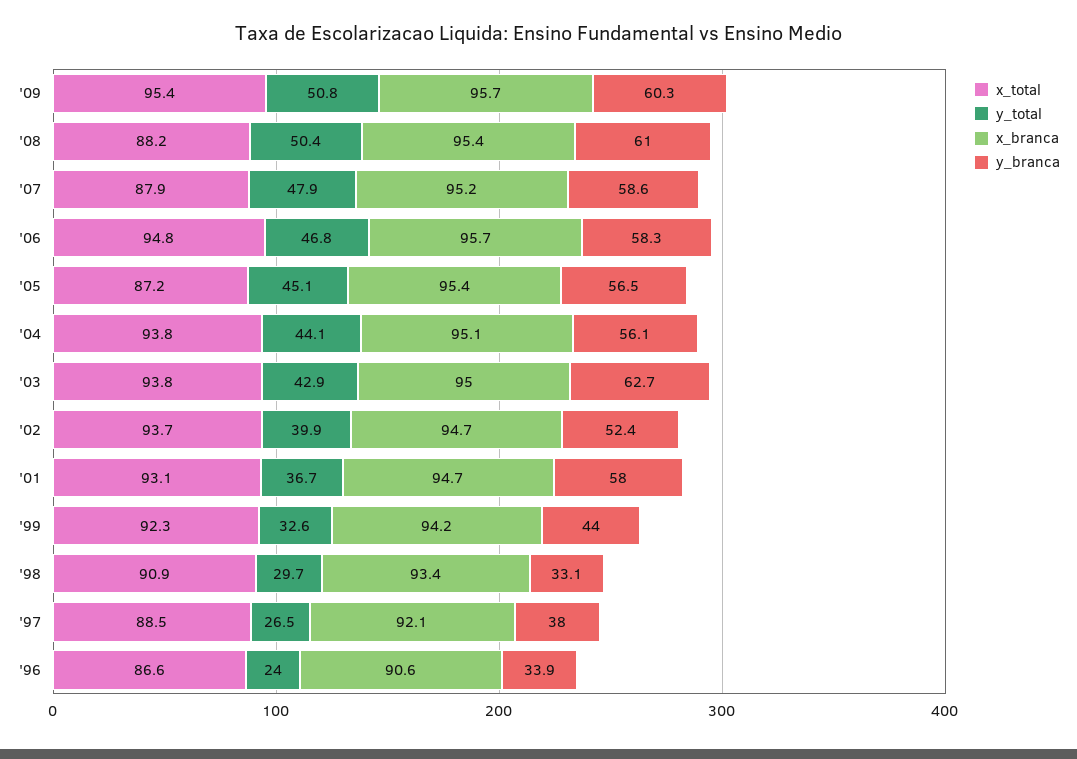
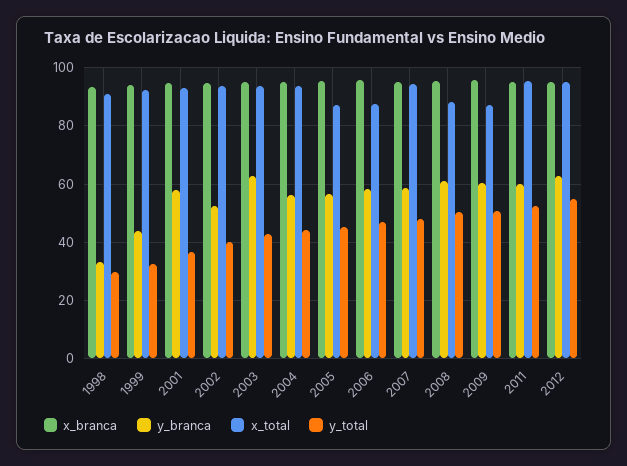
x_total, '09: 95.4 -> 87.5
x_total, '07: 87.9 -> 95
x_total, '06: 94.8 -> 87.5
x_total, '97: 88.5 -> none
y_total, '97: 26.5 -> none
x_branca, '97: 92.1 -> none
y_branca, '97: 38 -> none
x_total, '96: 86.6 -> none
y_total, '96: 24 -> none
x_branca, '96: 90.6 -> none
y_branca, '96: 33.9 -> none
x_branca, 2011: none -> 95
y_branca, 2011: none -> 60
x_total, 2011: none -> 95
y_total, 2011: none -> 52.5
x_branca, 2012: none -> 95
y_branca, 2012: none -> 62.5
x_total, 2012: none -> 95
y_total, 2012: none -> 55

